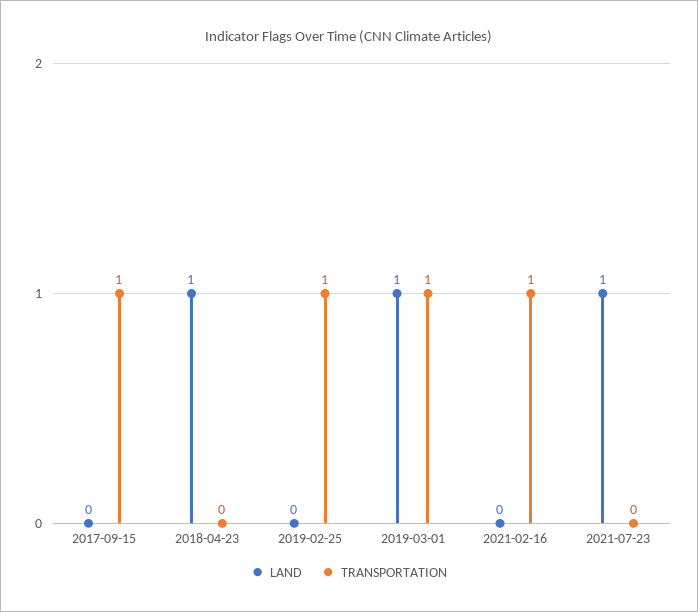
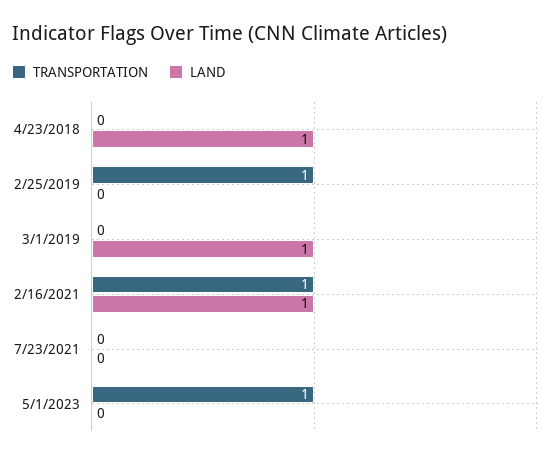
LAND, 2017-09-15: 0 -> none
TRANSPORTATION, 2017-09-15: 1 -> none
TRANSPORTATION, 2019-03-01: 1 -> 0
LAND, 2021-02-16: 0 -> 1
LAND, 2021-07-23: 1 -> 0
TRANSPORTATION, 5/1/2023: none -> 1
LAND, 5/1/2023: none -> 0

